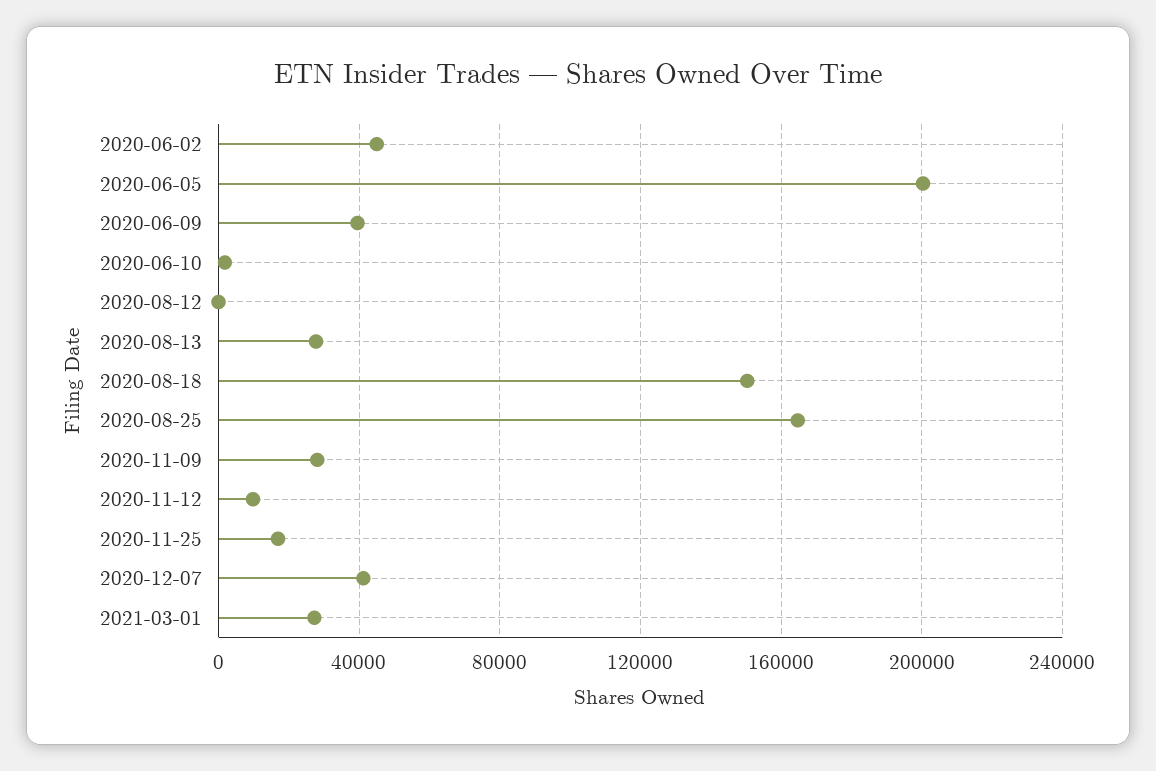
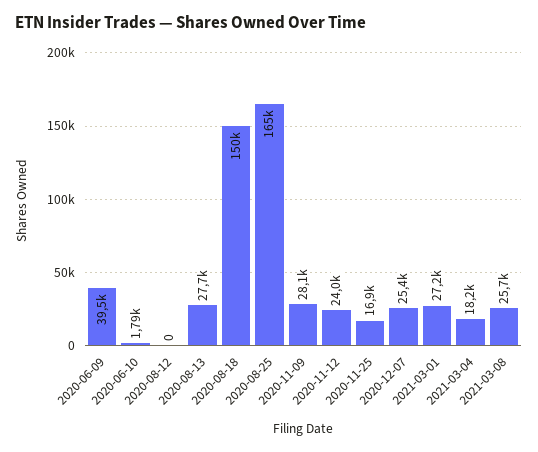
2020-06-02: 45000 -> none
2020-06-05: 200000 -> none
2020-11-12: 10000 -> 24000
2020-12-07: 40000 -> 25400
2021-03-04: none -> 18200
2021-03-08: none -> 25700

